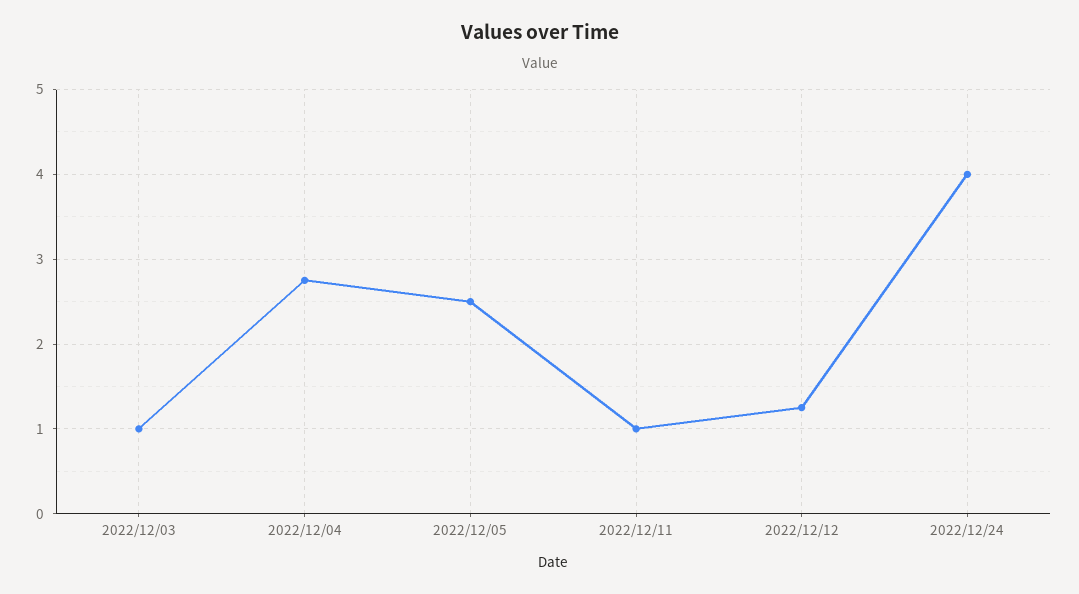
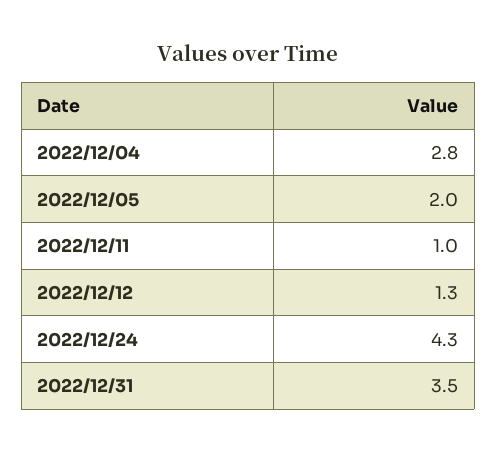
2022/12/03: 1 -> none
2022/12/05: 2.5 -> 2
2022/12/24: 4 -> 4.3
2022/12/31: none -> 3.5

